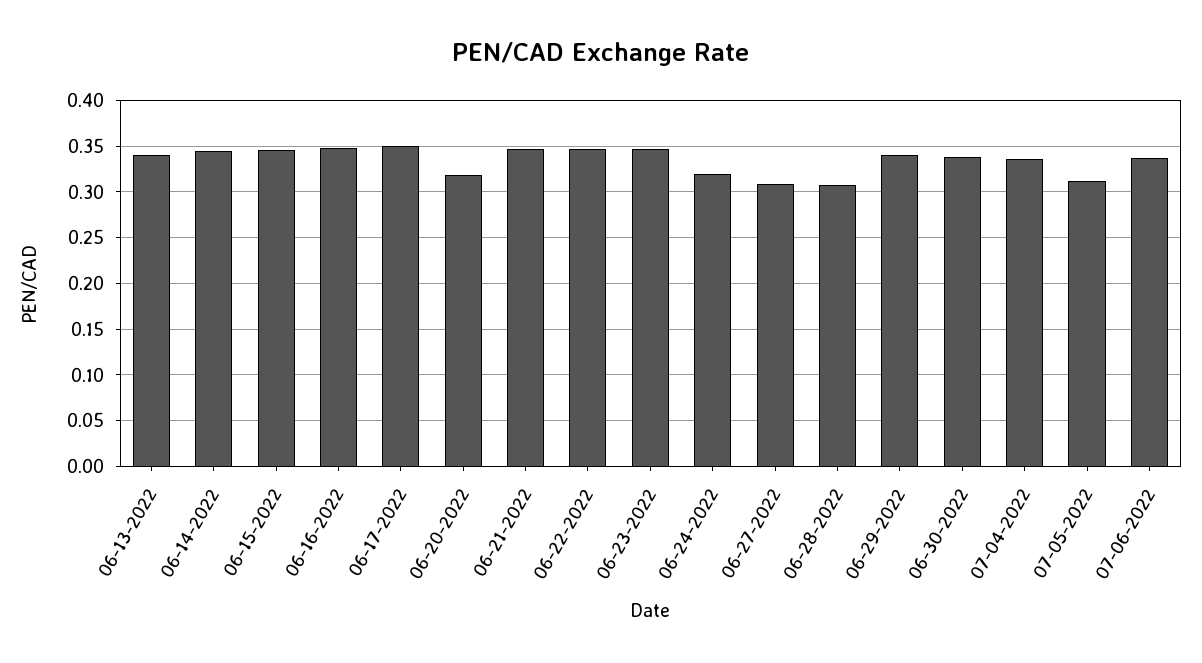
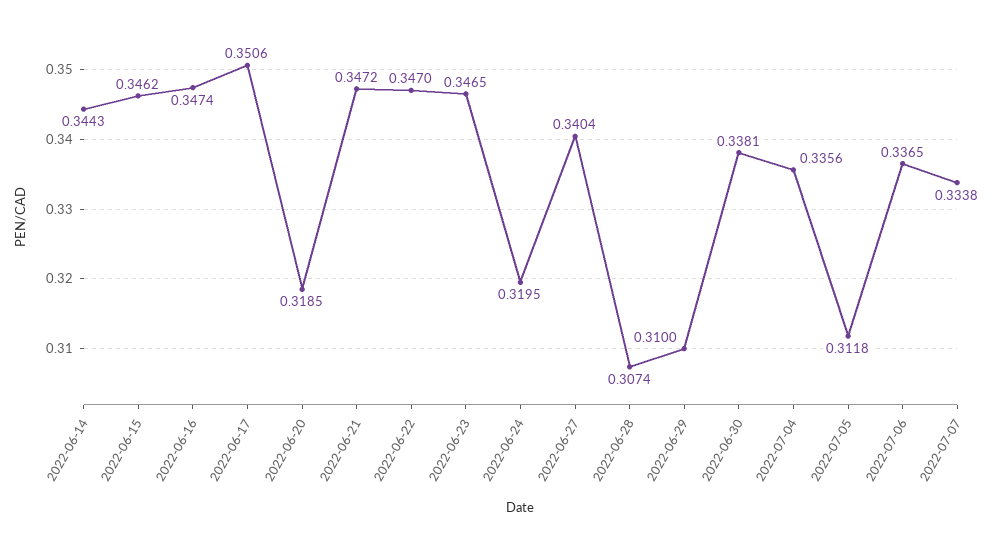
06-13-2022: 0.34 -> none
06-27-2022: 0.31 -> 0.3404
06-29-2022: 0.34 -> 0.31
2022-07-07: none -> 0.3338

